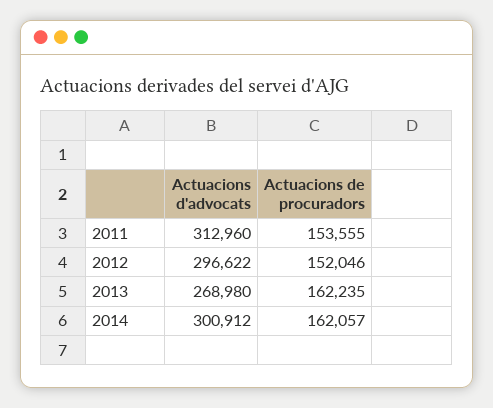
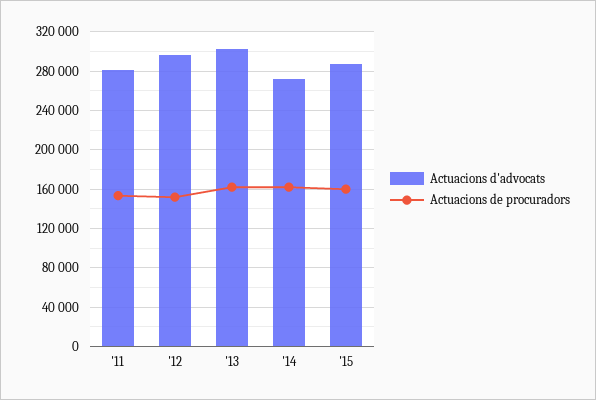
Actuacions d'advocats, 2011: 312960 -> 280000
Actuacions d'advocats, 2013: 268980 -> 300000
Actuacions d'advocats, 2014: 300912 -> 270000
Actuacions d'advocats, '15: none -> 290000
Actuacions de procuradors, '15: none -> 160000

